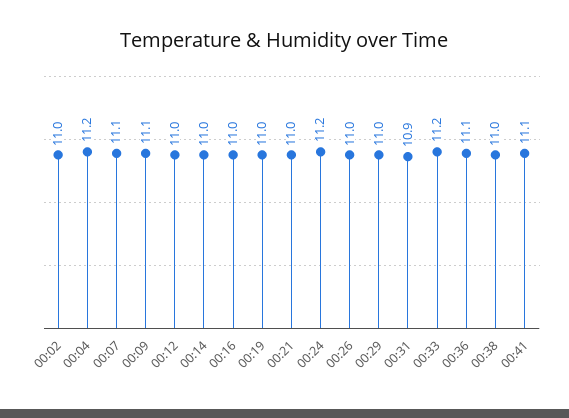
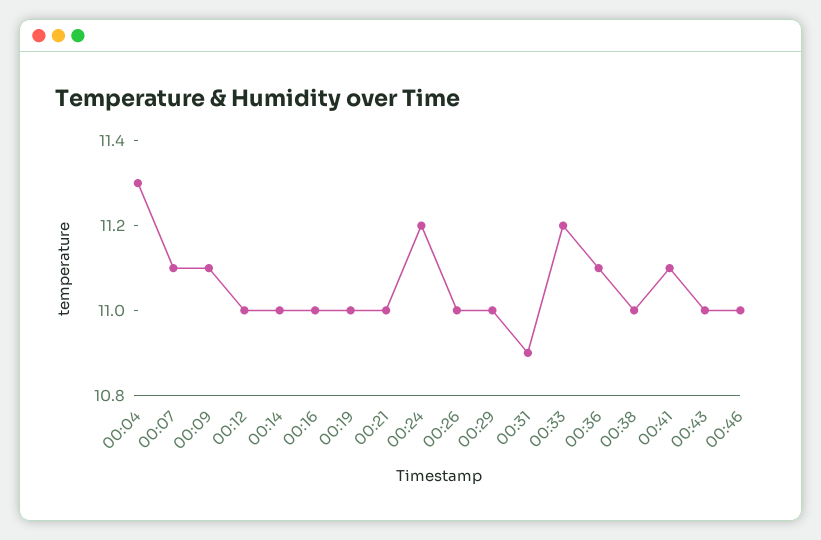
00:02: 11 -> none
00:04: 11.2 -> 11.3
00:43: none -> 11
00:46: none -> 11

